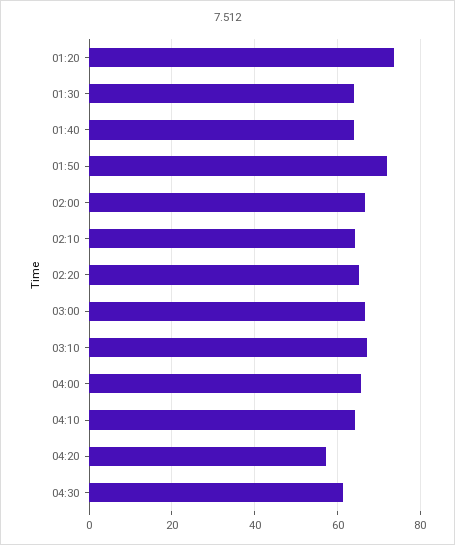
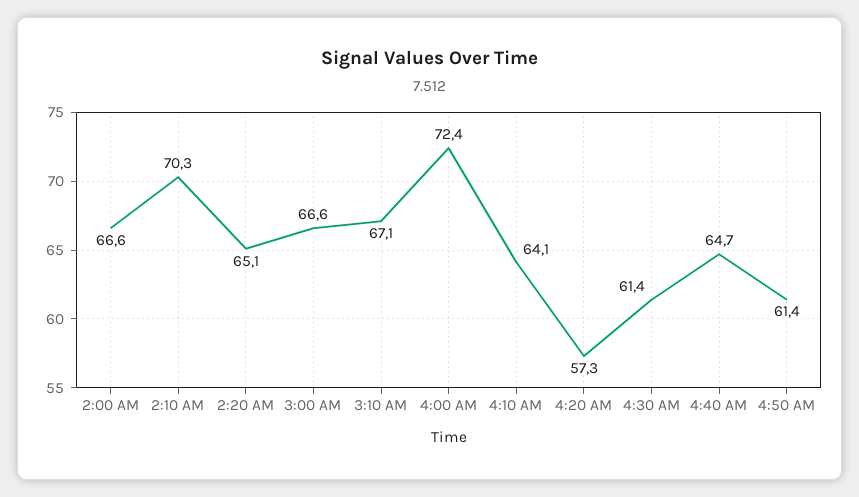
01:20: 74 -> none
01:30: 64 -> none
01:40: 64 -> none
01:50: 72 -> none
02:10: 64 -> 70.3
04:00: 66 -> 72.4
4:40 AM: none -> 64.7
4:50 AM: none -> 61.4

